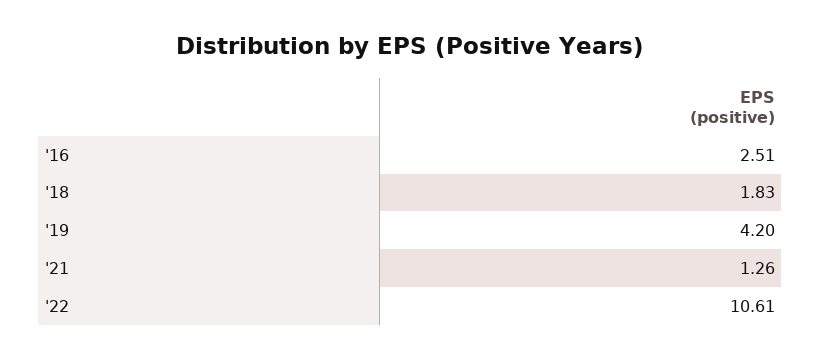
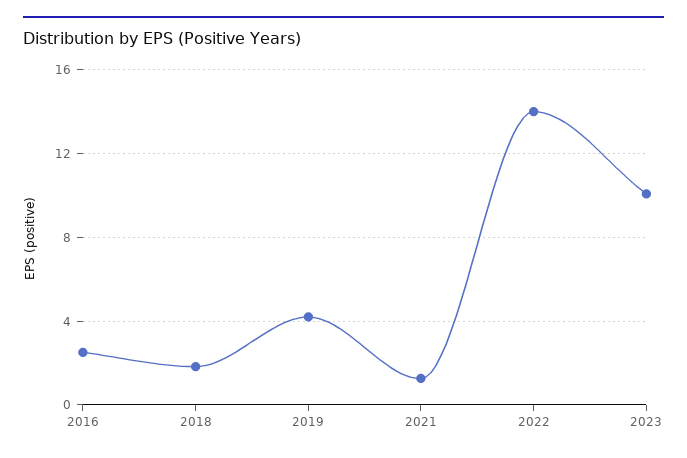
'22: 10.61 -> 14
2023: none -> 10

